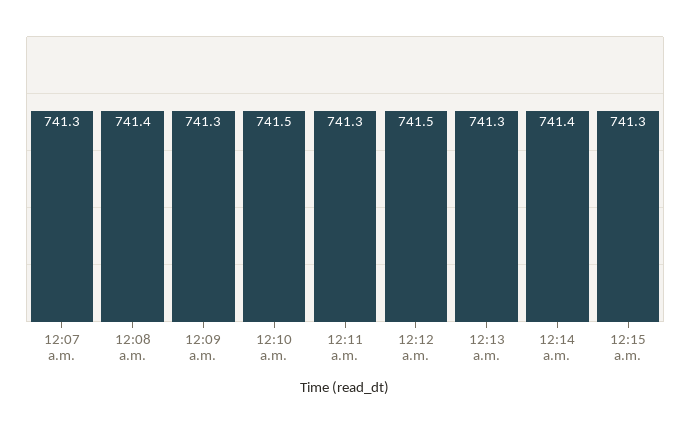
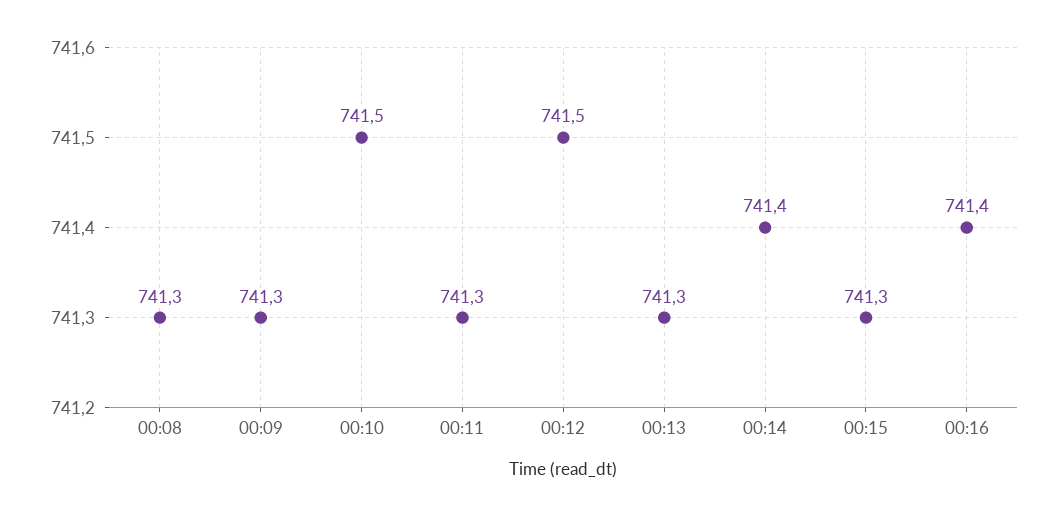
12:07 a.m.: 741.3 -> none
12:08 a.m.: 741.4 -> 741.3
00:16: none -> 741.4

